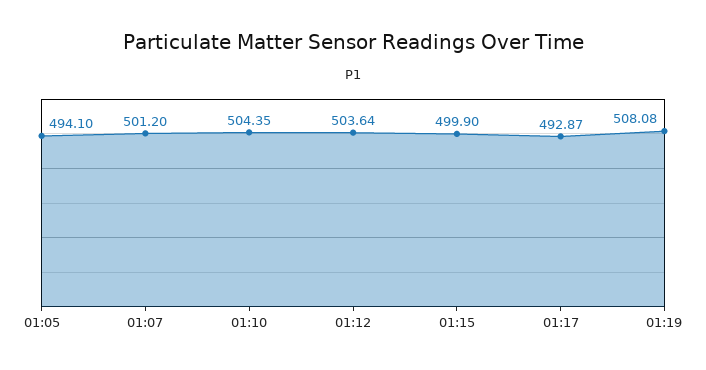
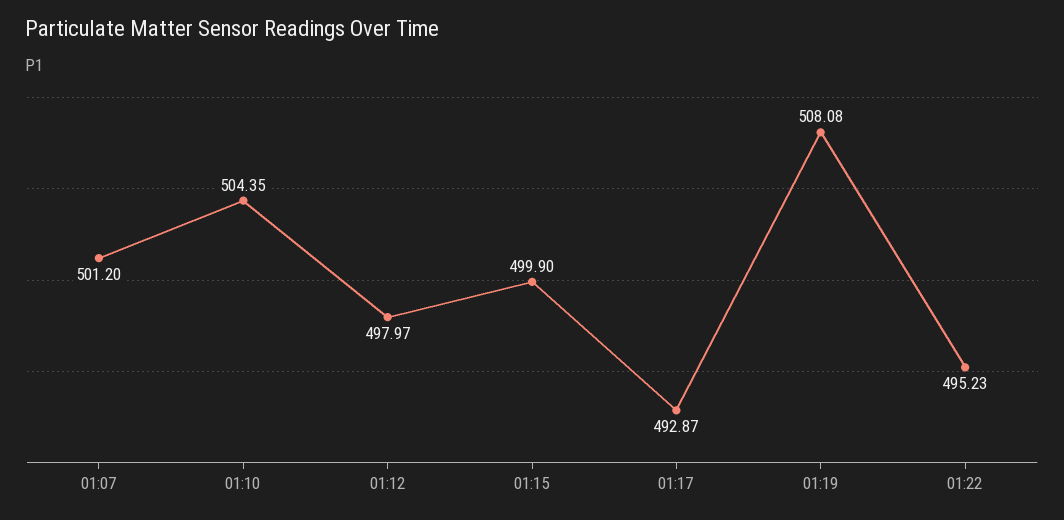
01:05: 494.1 -> none
01:12: 503.64 -> 497.97
01:22: none -> 495.23

